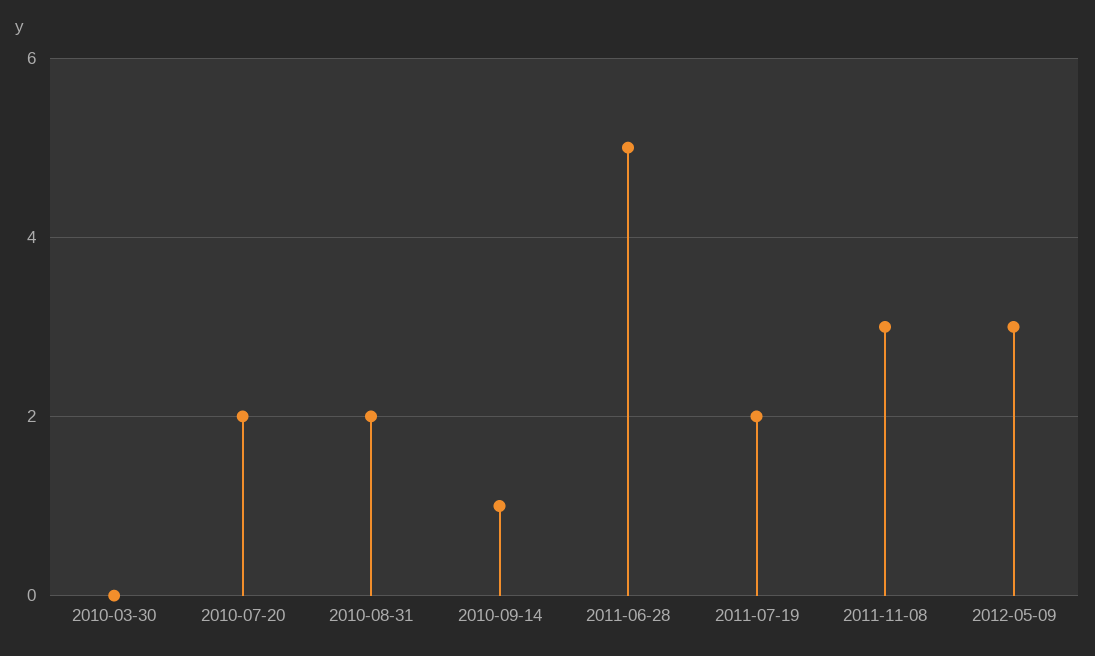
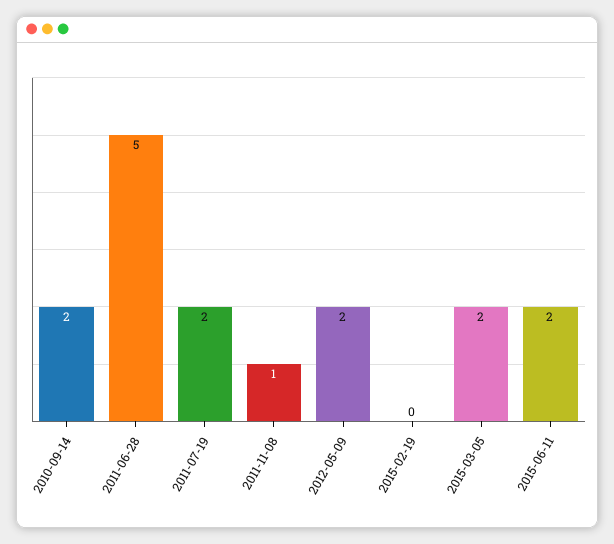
2010-03-30: 0 -> none
2010-07-20: 2 -> none
2010-08-31: 2 -> none
2010-09-14: 1 -> 2
2011-11-08: 3 -> 1
2012-05-09: 3 -> 2
2015-02-19: none -> 0
2015-03-05: none -> 2
2015-06-11: none -> 2

